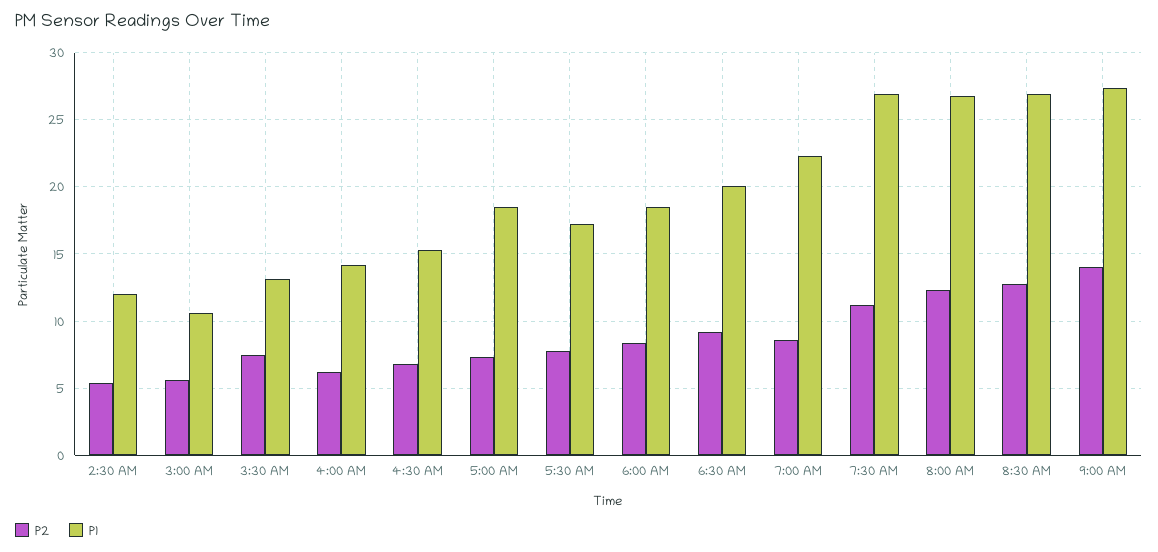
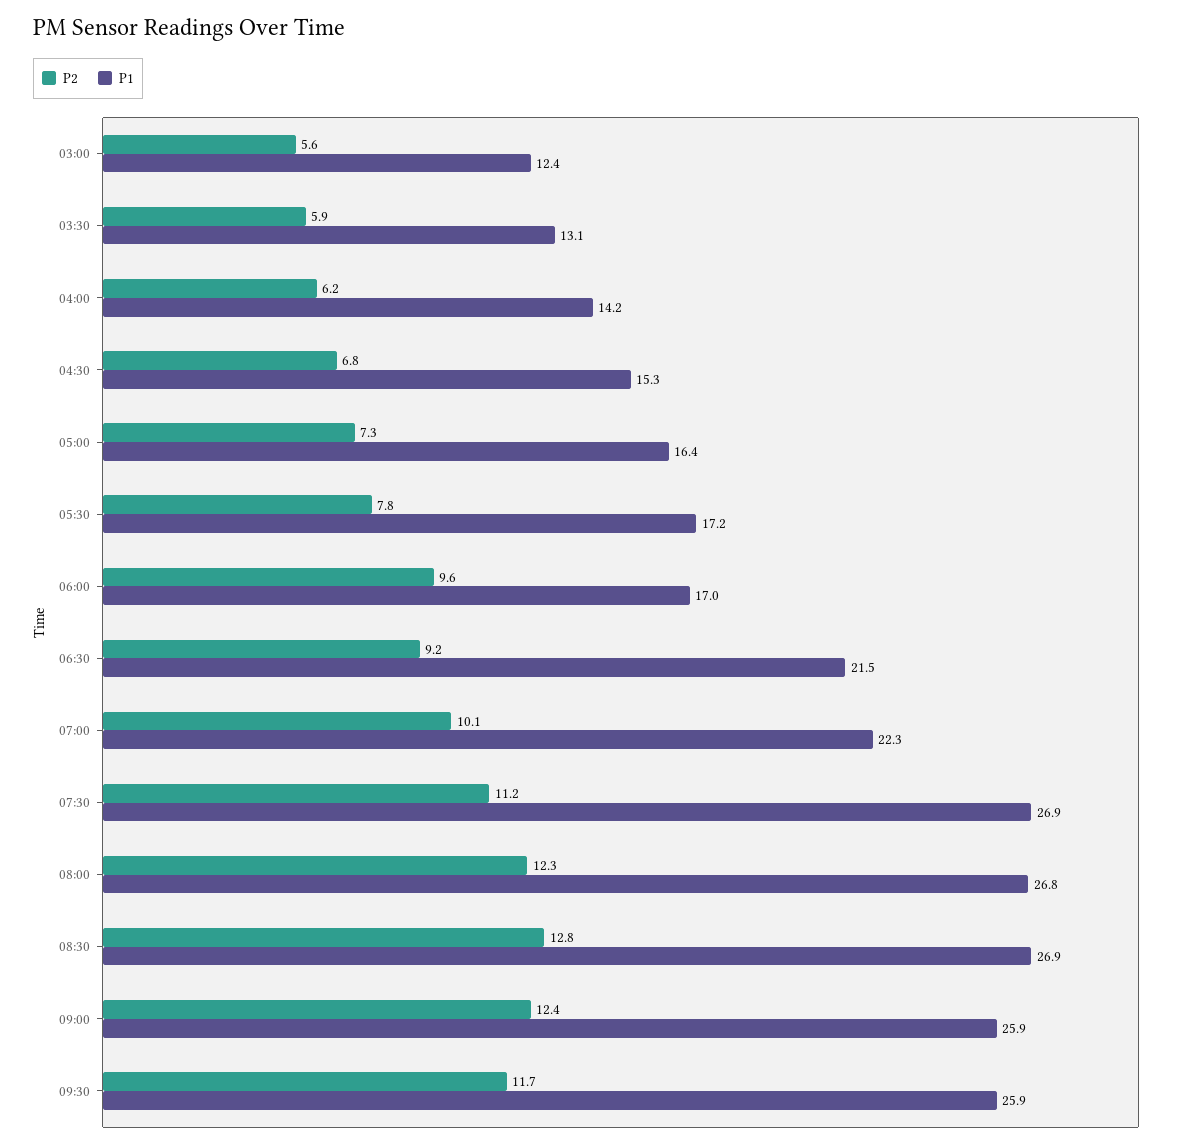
P2, 2:30 AM: 5.5 -> none
P1, 2:30 AM: 12 -> none
P1, 3:00 AM: 10.5 -> 12.4
P2, 3:30 AM: 7.5 -> 5.9
P1, 5:00 AM: 18.5 -> 16.4
P2, 6:00 AM: 8.5 -> 9.6
P1, 6:00 AM: 18.5 -> 17
P1, 6:30 AM: 20 -> 21.5
P2, 7:00 AM: 8.5 -> 10.1
P2, 9:00 AM: 14 -> 12.4
P1, 9:00 AM: 27.5 -> 25.9
P2, 09:30: none -> 11.7
P1, 09:30: none -> 25.9

